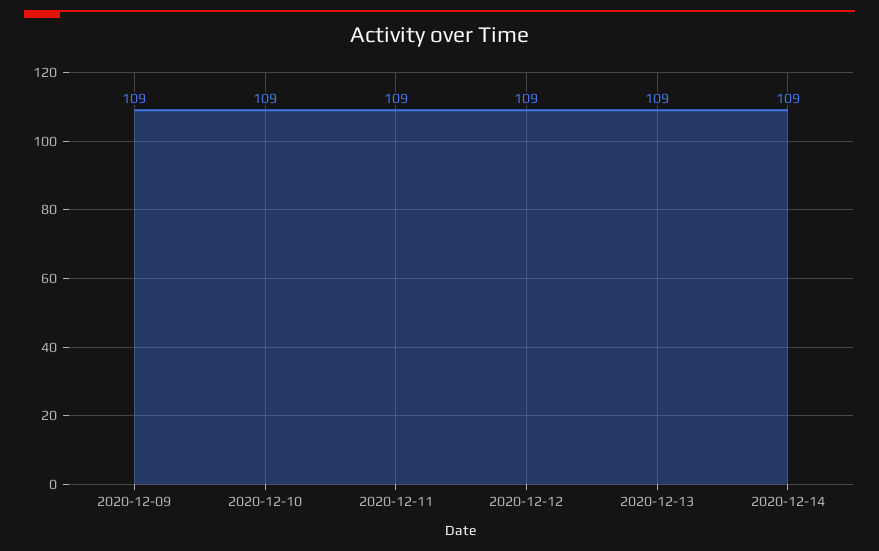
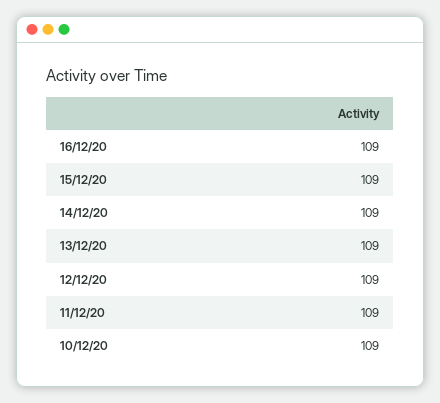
2020-12-09: 109 -> none
16/12/20: none -> 109
15/12/20: none -> 109

